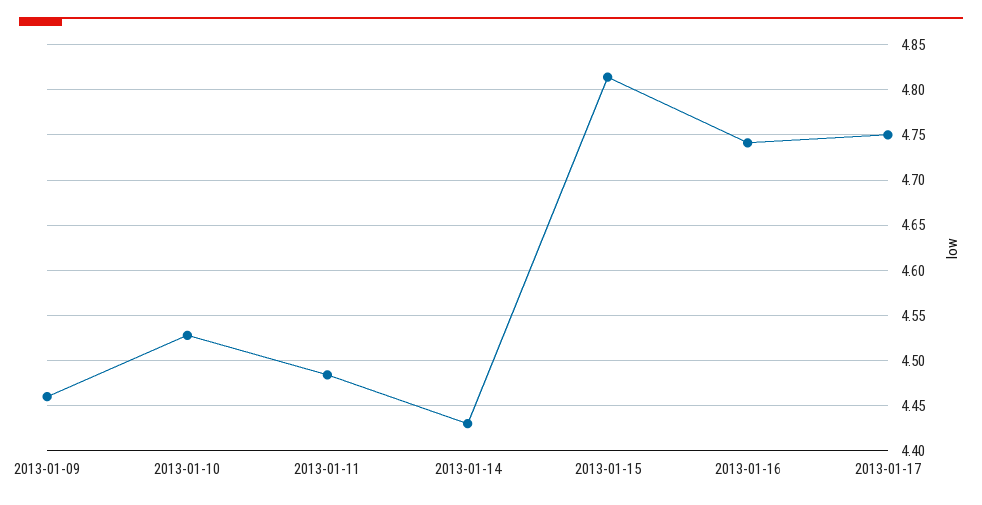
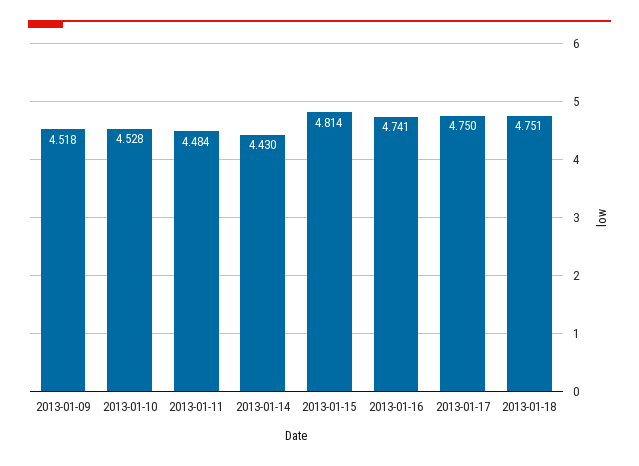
2013-01-09: 4.46 -> 4.518
2013-01-18: none -> 4.751

